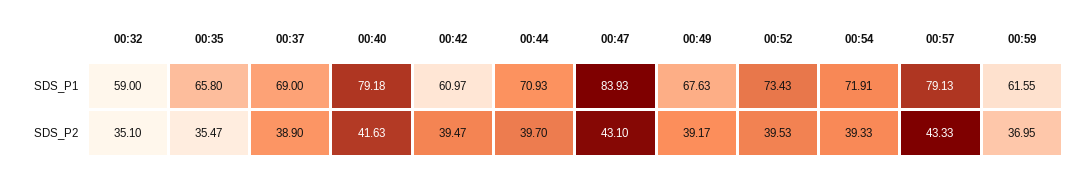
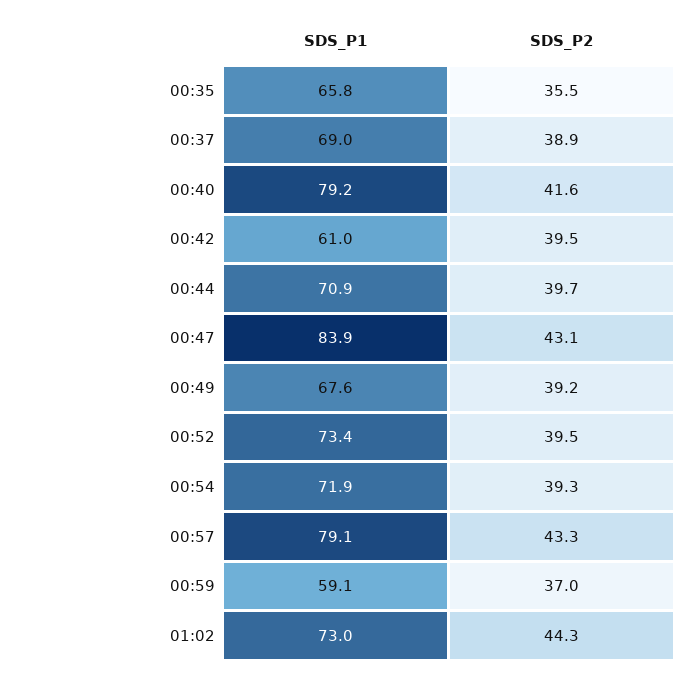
00:32, SDS_P1: 59 -> none
00:59, SDS_P1: 61.55 -> 59.1
00:32, SDS_P2: 35.1 -> none
01:02, SDS_P1: none -> 73
01:02, SDS_P2: none -> 44.3

